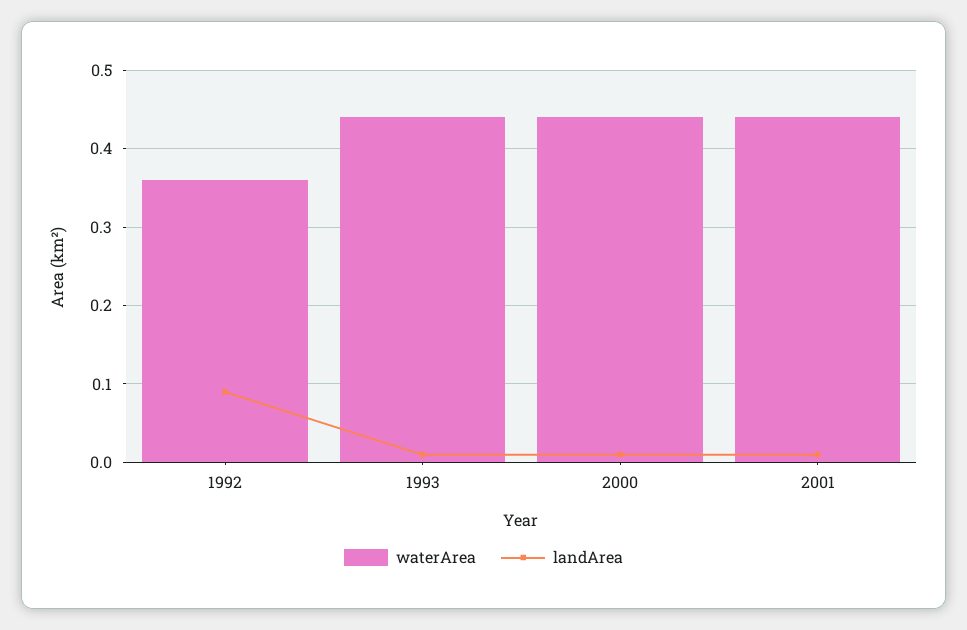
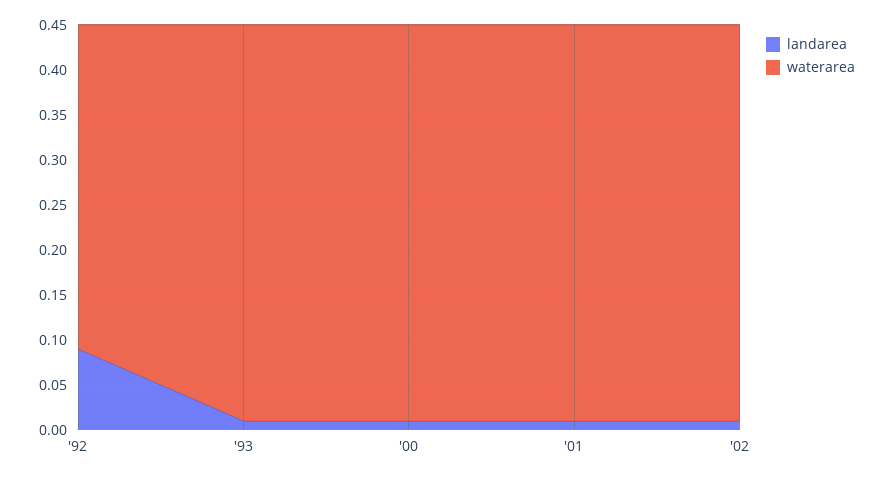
landArea, '02: none -> 0.01
waterArea, '02: none -> 0.44

